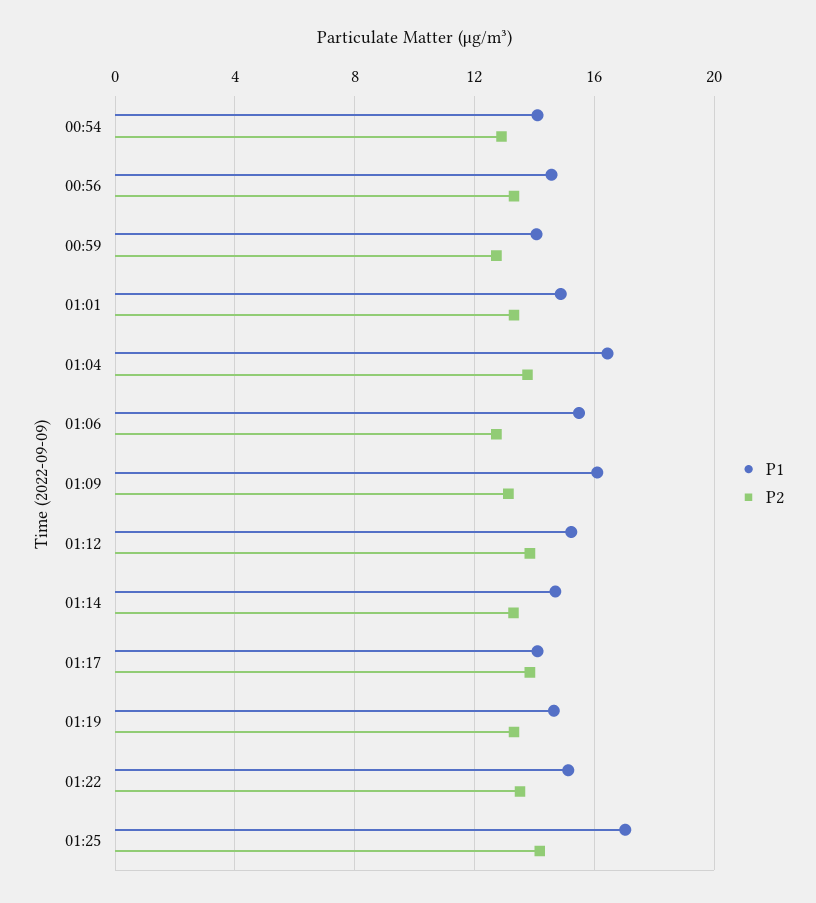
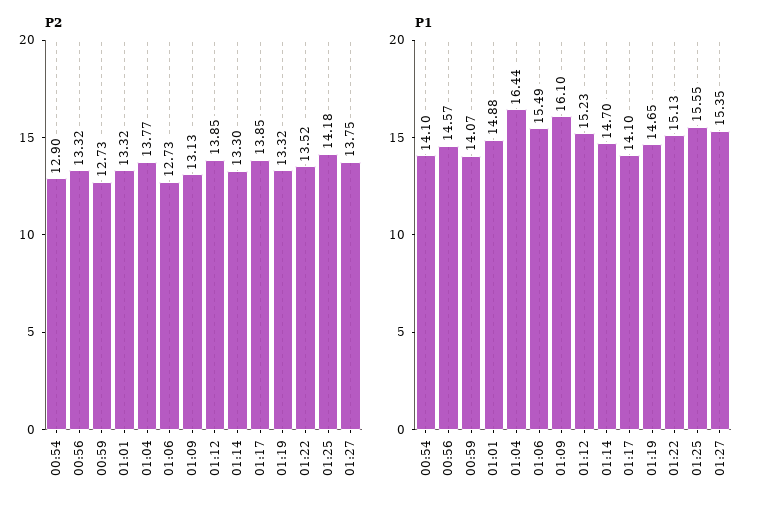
P1, 01:25: 17 -> 15.55
P2, 01:27: none -> 13.75
P1, 01:27: none -> 15.35

